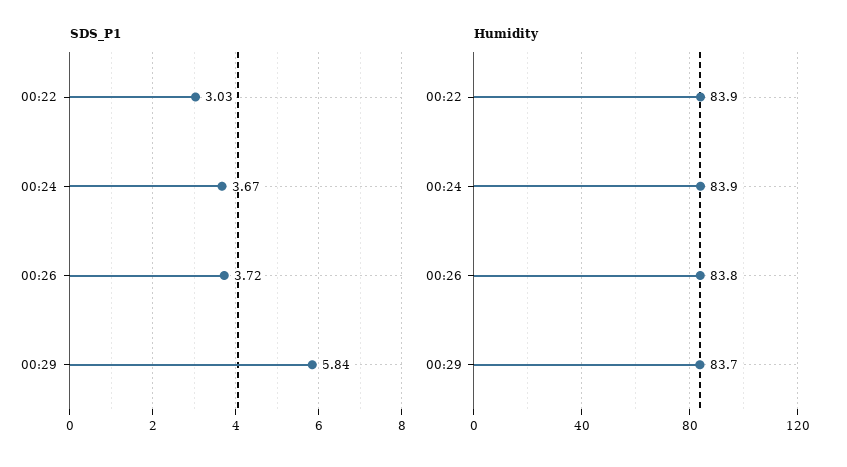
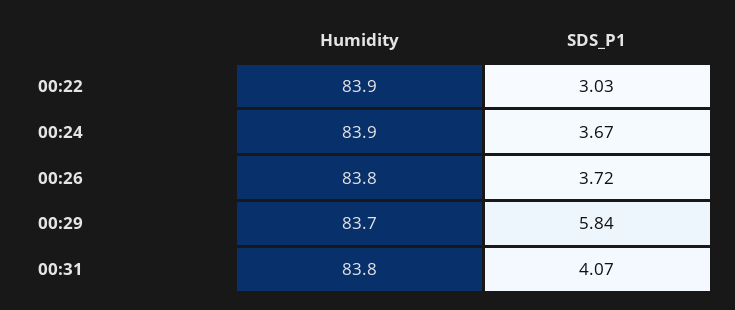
Humidity, 00:31: none -> 83.8
SDS_P1, 00:31: none -> 4.07

